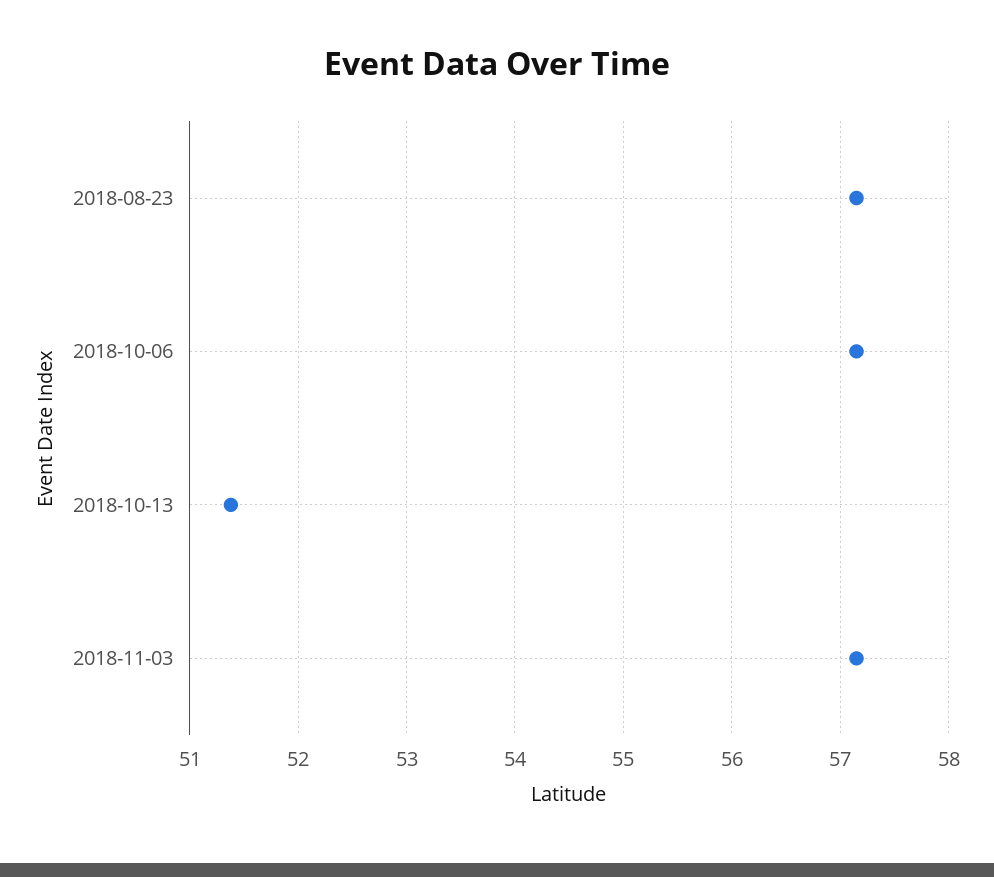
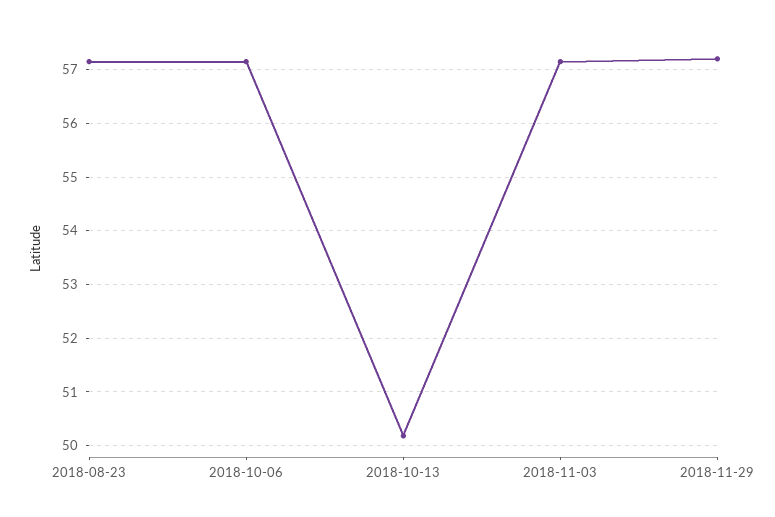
2018-10-13: 51.4 -> 50.2
2018-11-29: none -> 57.2

